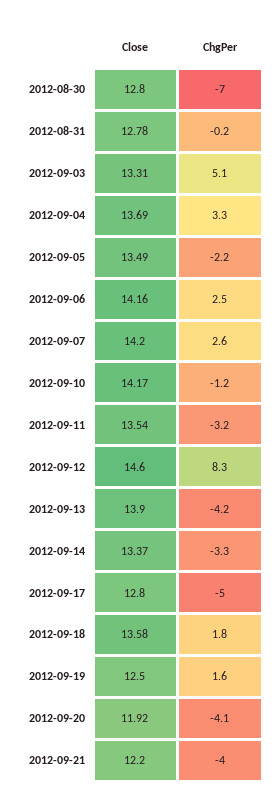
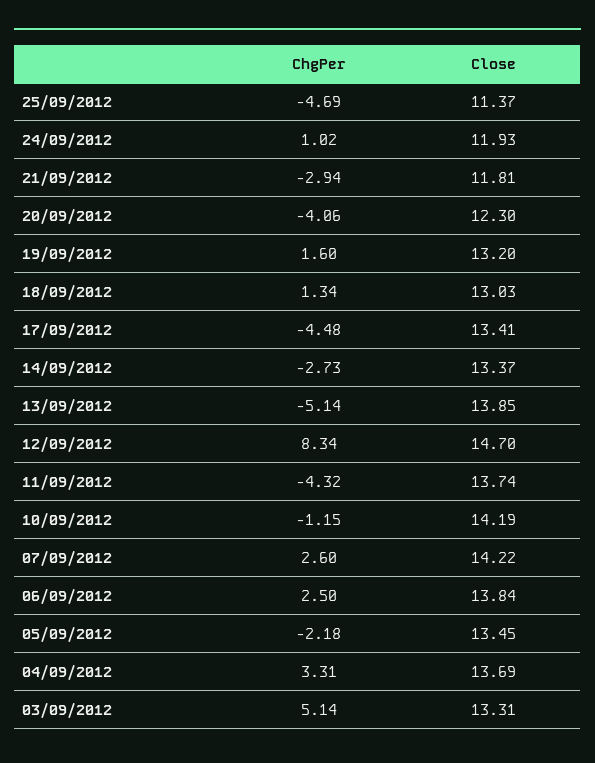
Close, 2012-08-30: 12.8 -> none
ChgPer, 2012-08-30: -7 -> none
Close, 2012-08-31: 12.78 -> none
ChgPer, 2012-08-31: -0.2 -> none
Close, 2012-09-05: 13.49 -> 13.45
Close, 2012-09-06: 14.16 -> 13.84
Close, 2012-09-07: 14.2 -> 14.22
Close, 2012-09-10: 14.17 -> 14.19
Close, 2012-09-11: 13.54 -> 13.74
ChgPer, 2012-09-11: -3.2 -> -4.32
Close, 2012-09-12: 14.6 -> 14.7
Close, 2012-09-13: 13.9 -> 13.85
ChgPer, 2012-09-13: -4.2 -> -5.14
ChgPer, 2012-09-14: -3.3 -> -2.73
Close, 2012-09-17: 12.8 -> 13.41
ChgPer, 2012-09-17: -5 -> -4.48
Close, 2012-09-18: 13.58 -> 13.03
ChgPer, 2012-09-18: 1.8 -> 1.34
Close, 2012-09-19: 12.5 -> 13.2
Close, 2012-09-20: 11.92 -> 12.3
Close, 2012-09-21: 12.2 -> 11.81
ChgPer, 2012-09-21: -4 -> -2.94
ChgPer, 25/09/2012: none -> -4.69
Close, 25/09/2012: none -> 11.37
ChgPer, 24/09/2012: none -> 1.02
Close, 24/09/2012: none -> 11.93

